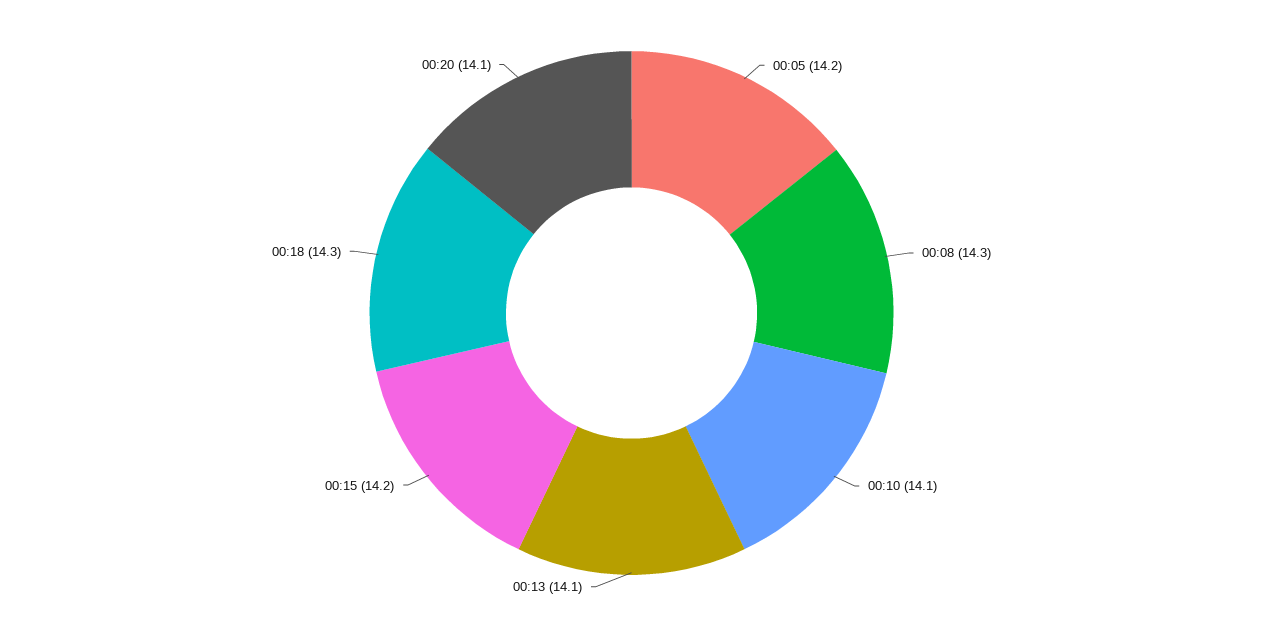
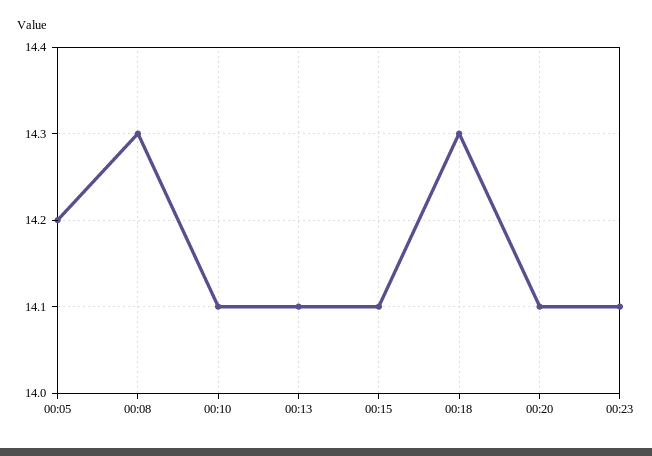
00:15: 14.2 -> 14.1
00:23: none -> 14.1

